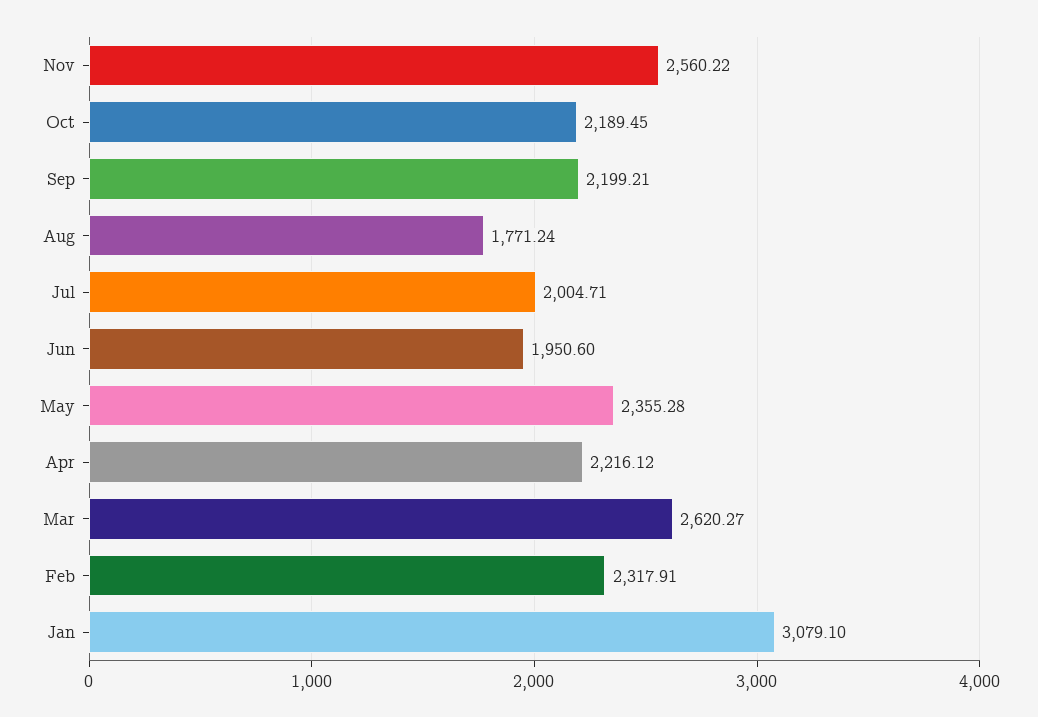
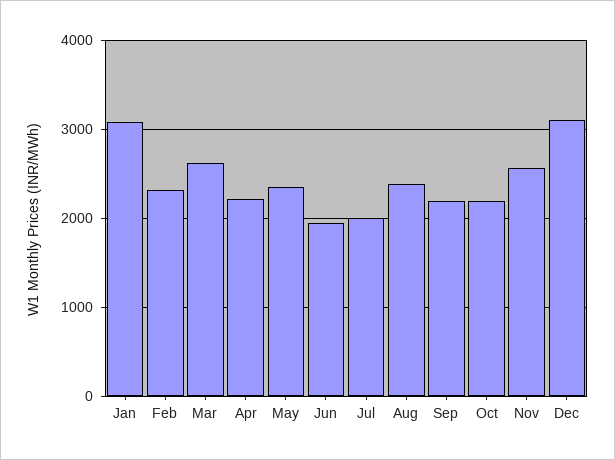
Aug: 1771.24 -> 2400
Dec: none -> 3100

